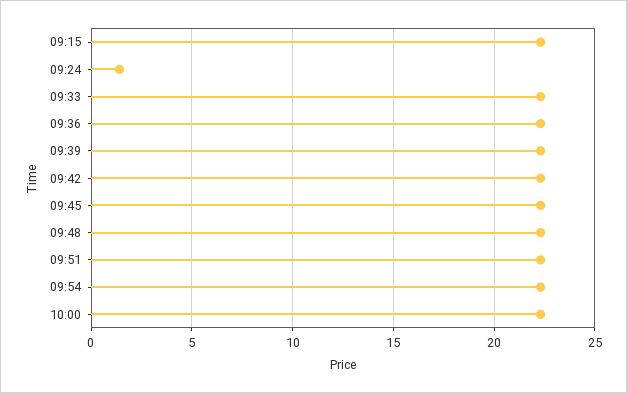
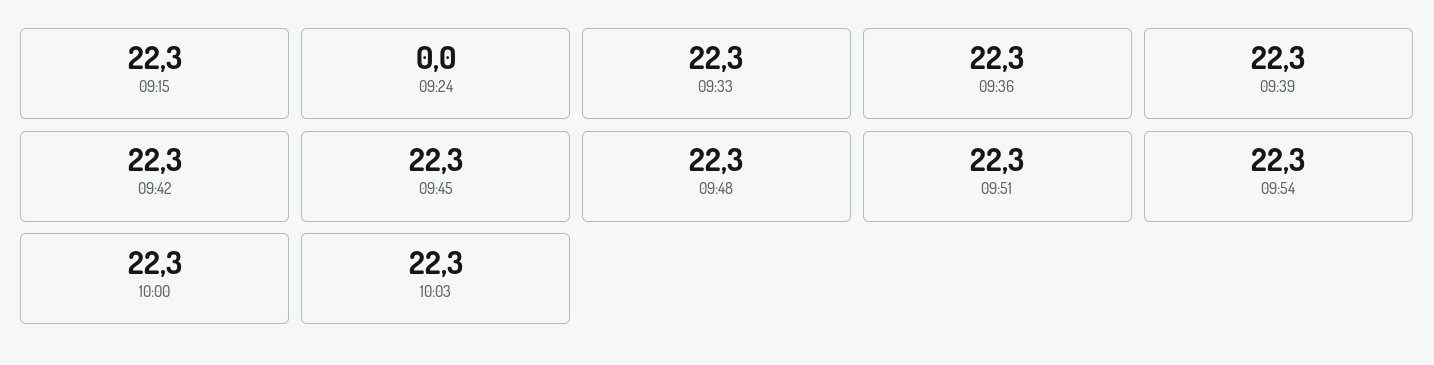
09:24: 1.5 -> 0
10:03: none -> 22.3

